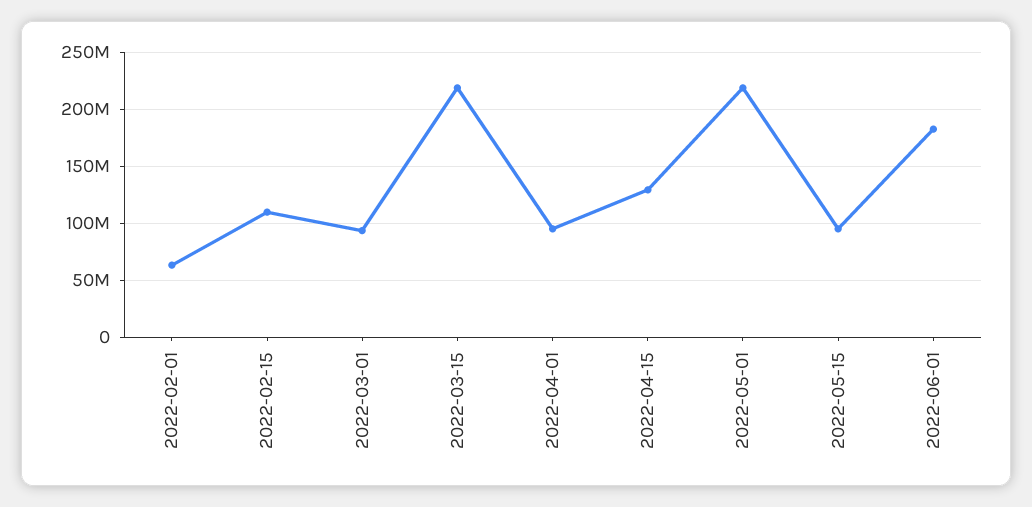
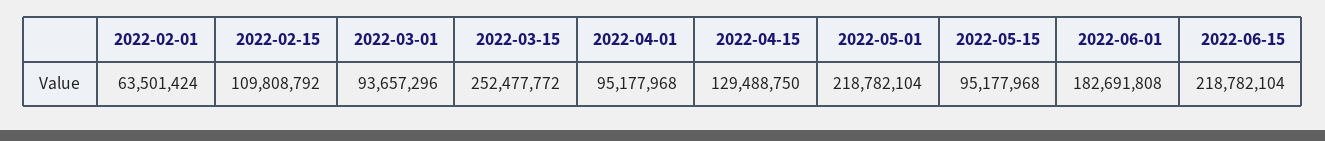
2022-03-15: 220000000 -> 252477772
2022-06-15: none -> 218782104

